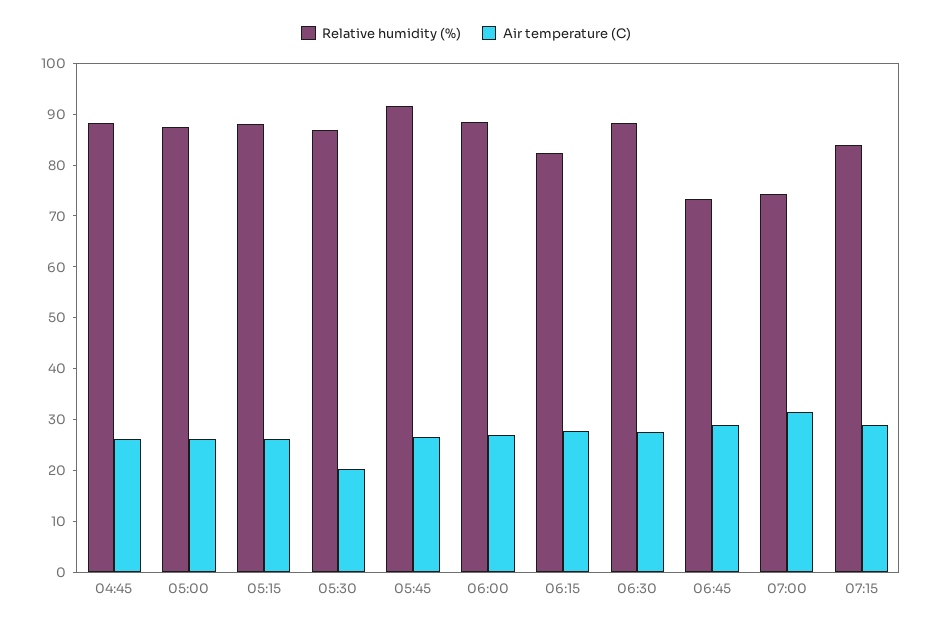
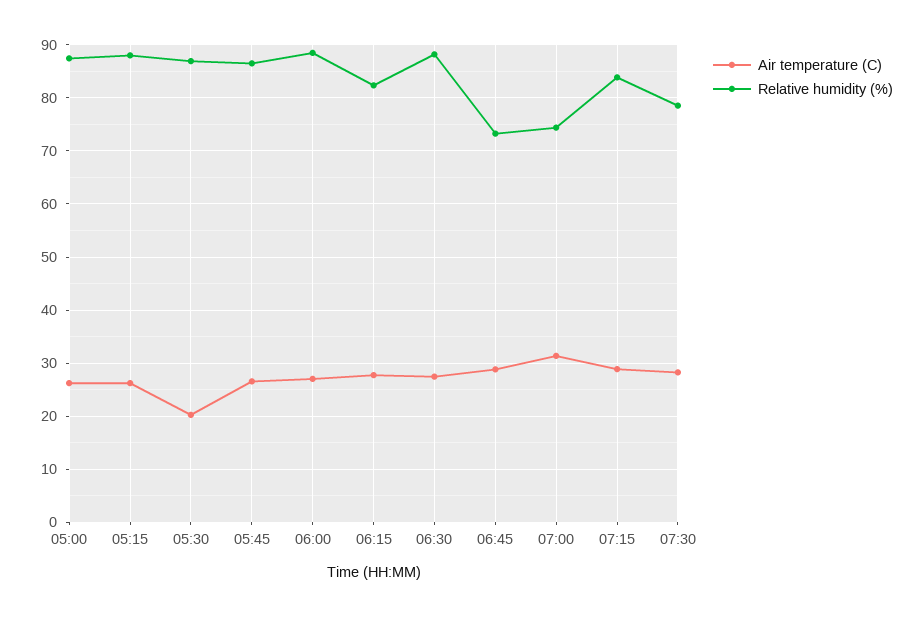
Relative humidity (%), 04:45: 88 -> none
Air temperature (C), 04:45: 26 -> none
Relative humidity (%), 05:45: 92 -> 86
Air temperature (C), 07:30: none -> 28
Relative humidity (%), 07:30: none -> 78

